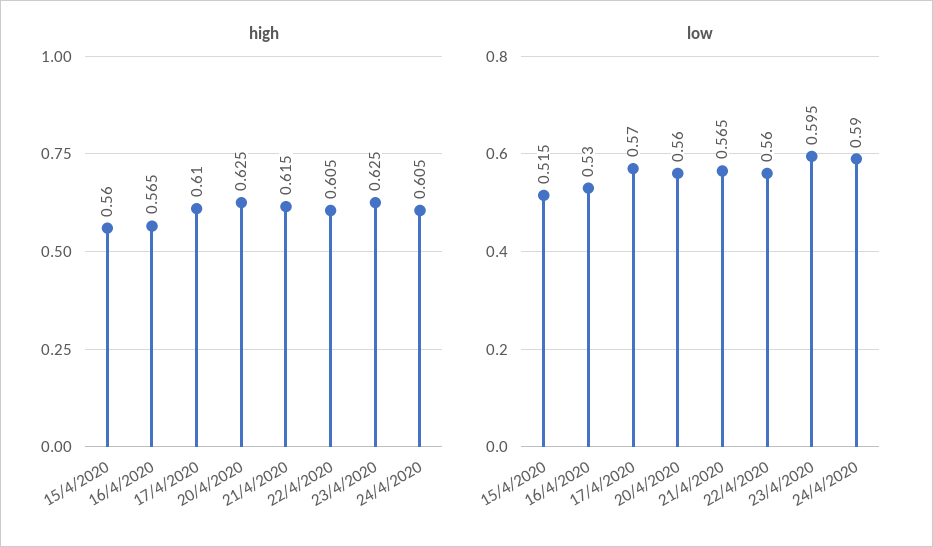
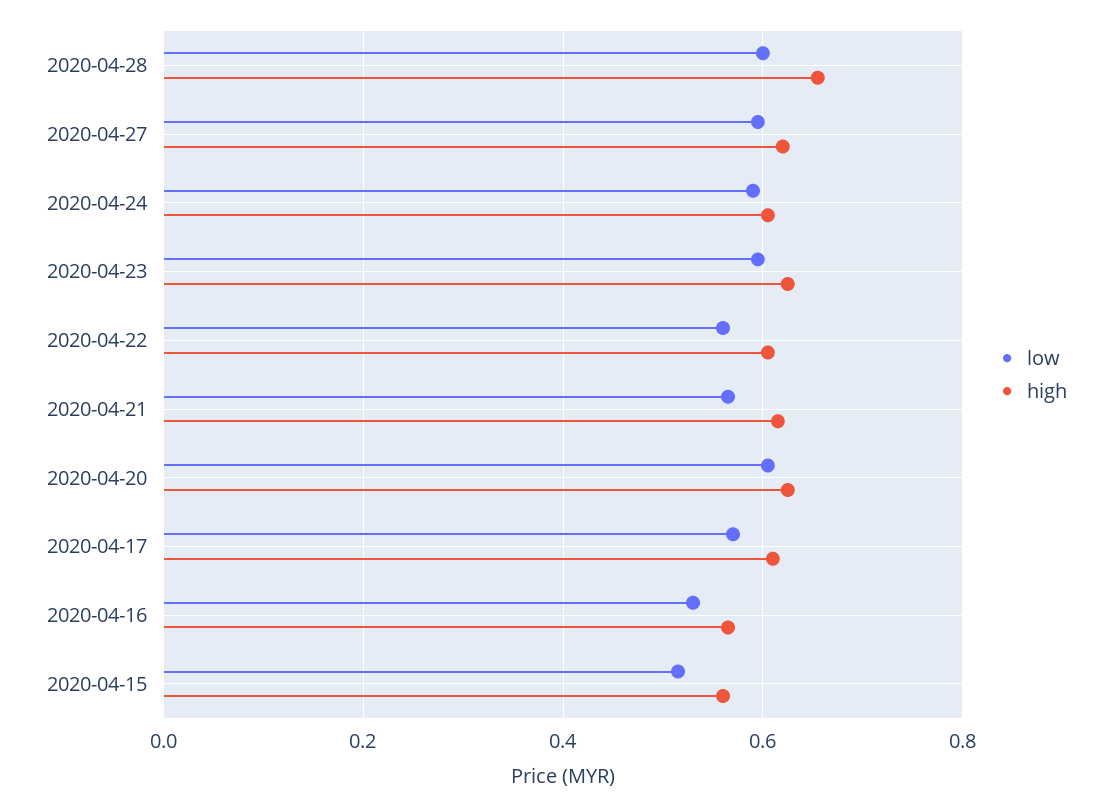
low, 20/4/2020: 0.56 -> 0.6
low, 2020-04-28: none -> 0.6
high, 2020-04-28: none -> 0.66
low, 2020-04-27: none -> 0.6
high, 2020-04-27: none -> 0.62

